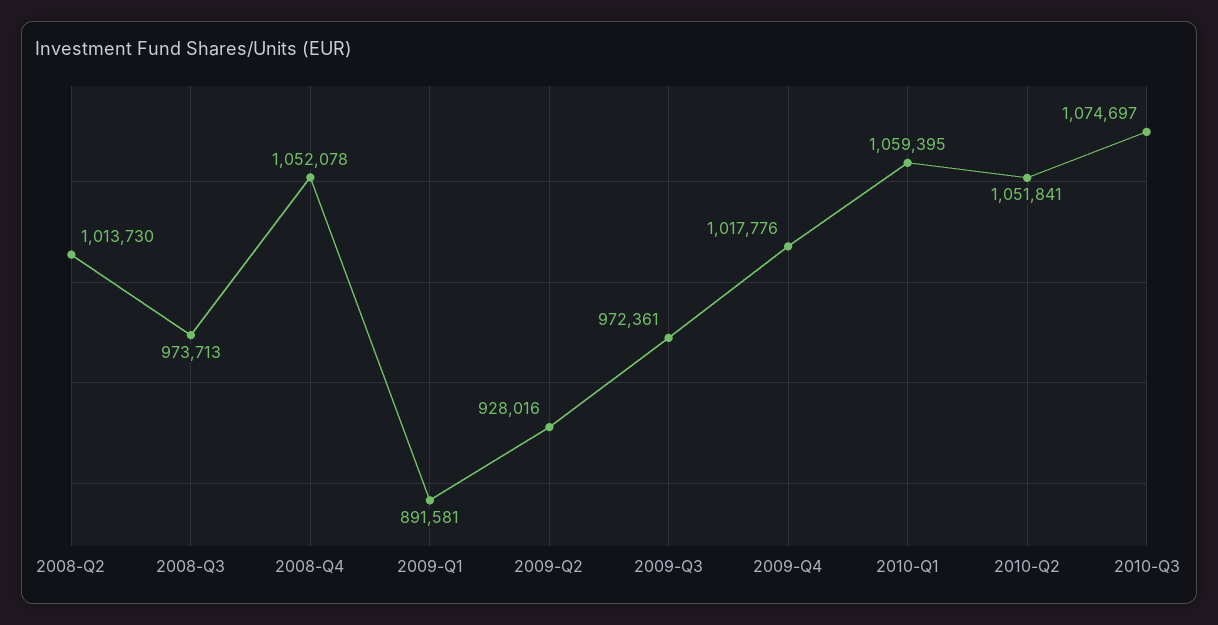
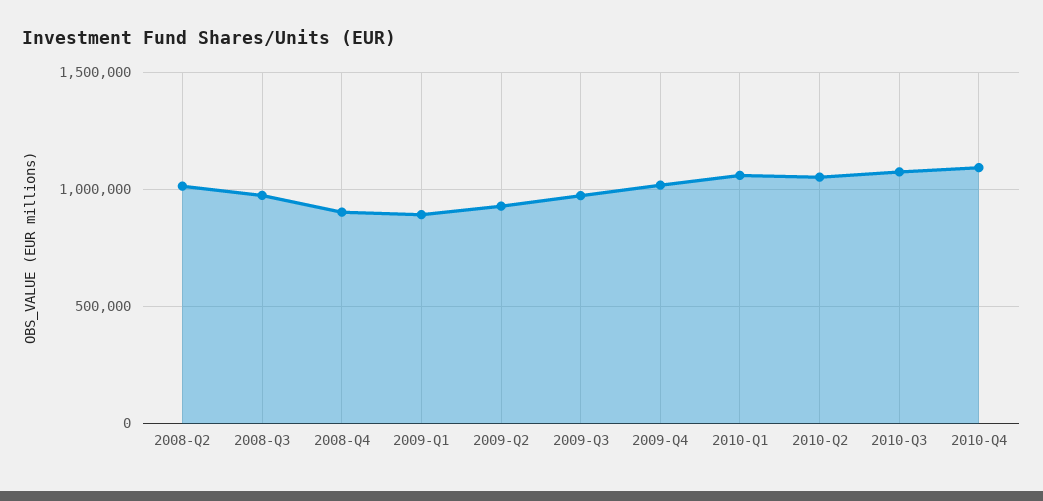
2008-Q4: 1052078 -> 900000
2010-Q4: none -> 1100000

